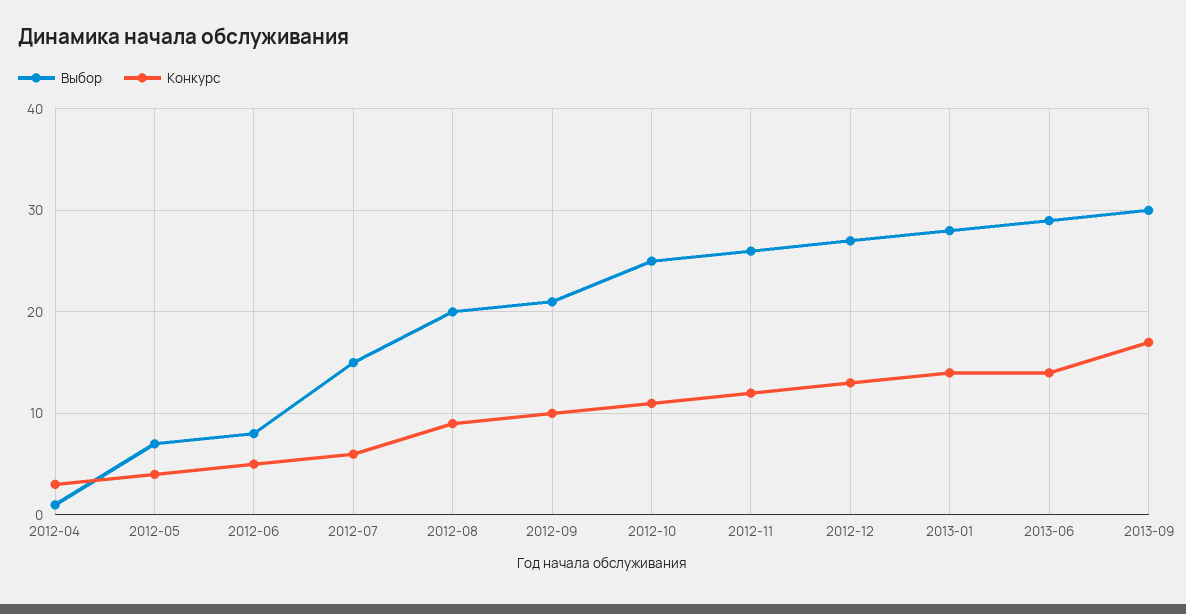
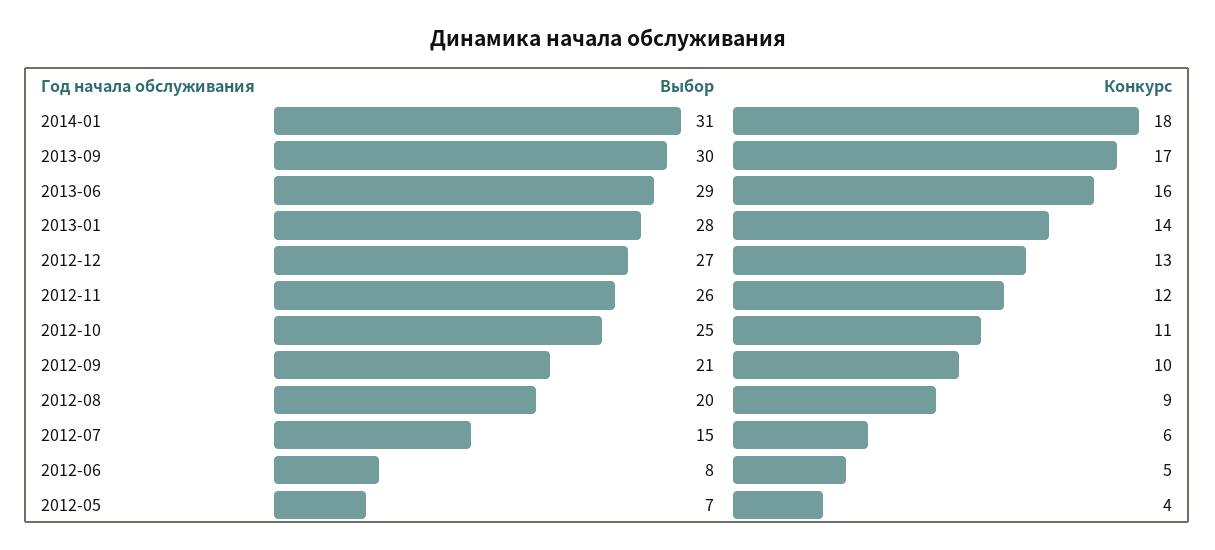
Выбор, 2012-04: 1 -> none
Конкурс, 2012-04: 3 -> none
Конкурс, 2013-06: 14 -> 16
Выбор, 2014-01: none -> 31
Конкурс, 2014-01: none -> 18

